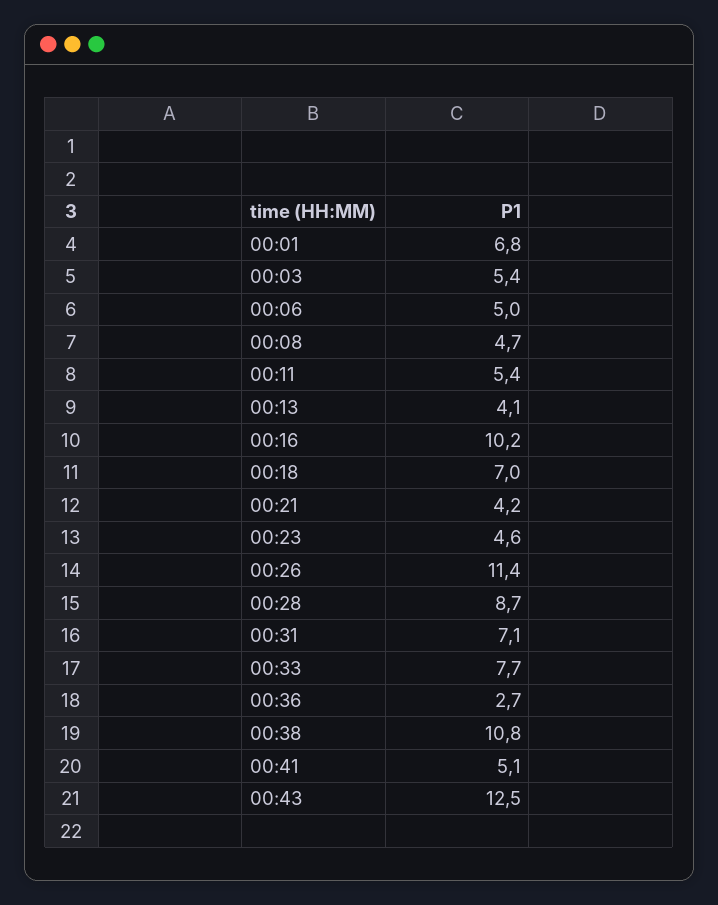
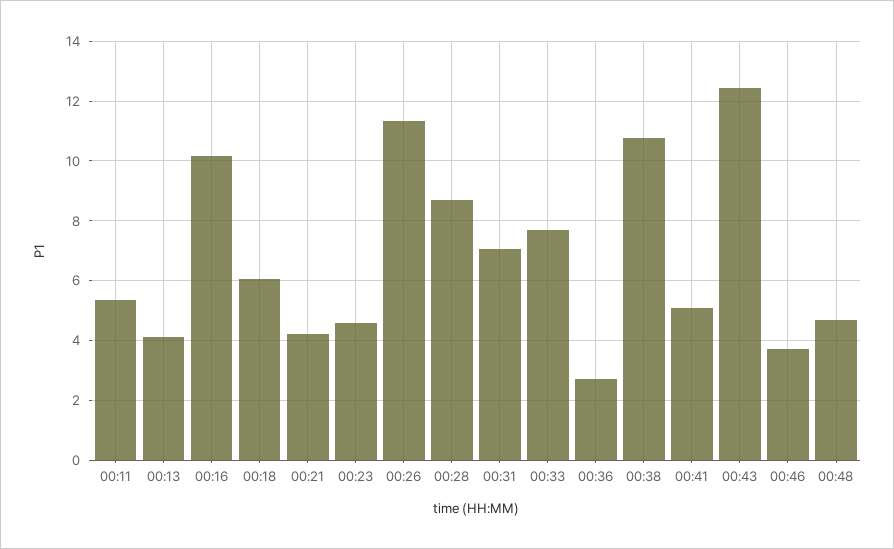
00:01: 6.8 -> none
00:03: 5.4 -> none
00:06: 5 -> none
00:08: 4.7 -> none
00:18: 7 -> 6
00:46: none -> 3.75
00:48: none -> 4.75

